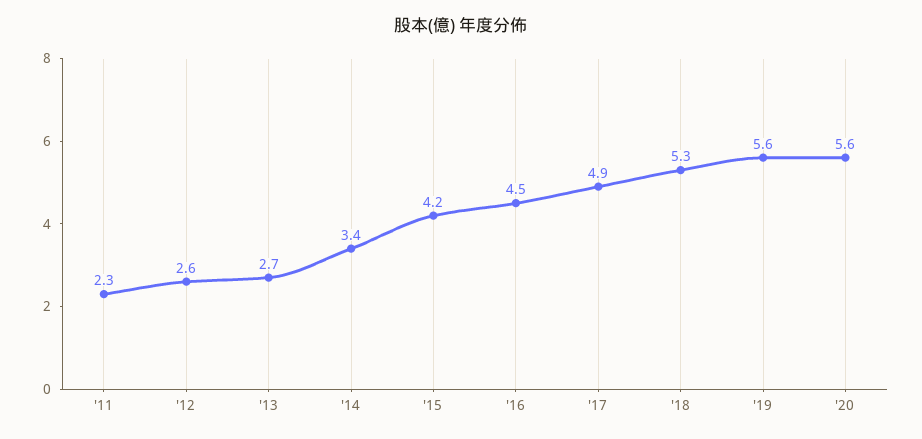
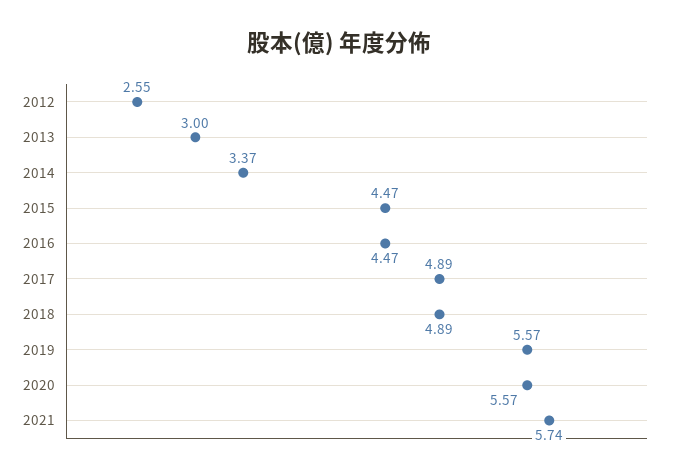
'11: 2.3 -> none
'13: 2.7 -> 3
'15: 4.2 -> 4.47
'18: 5.3 -> 4.89
2021: none -> 5.74

